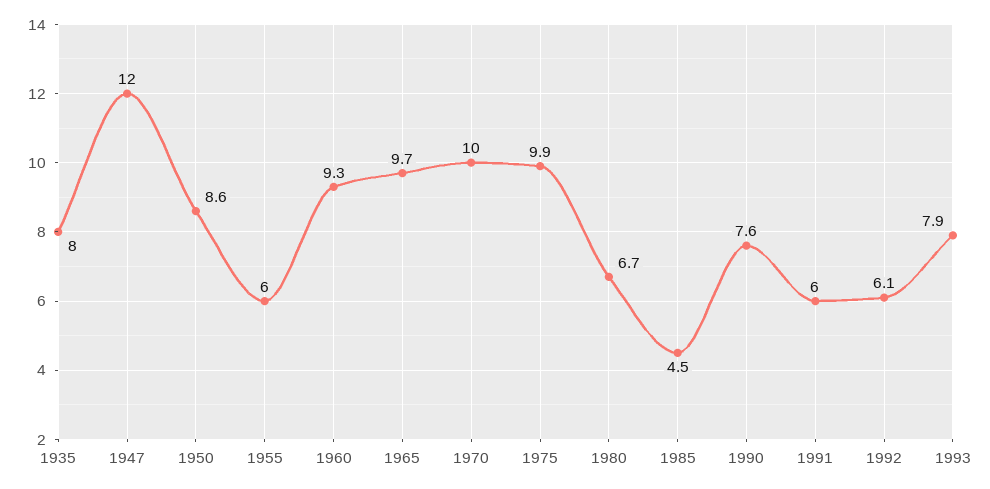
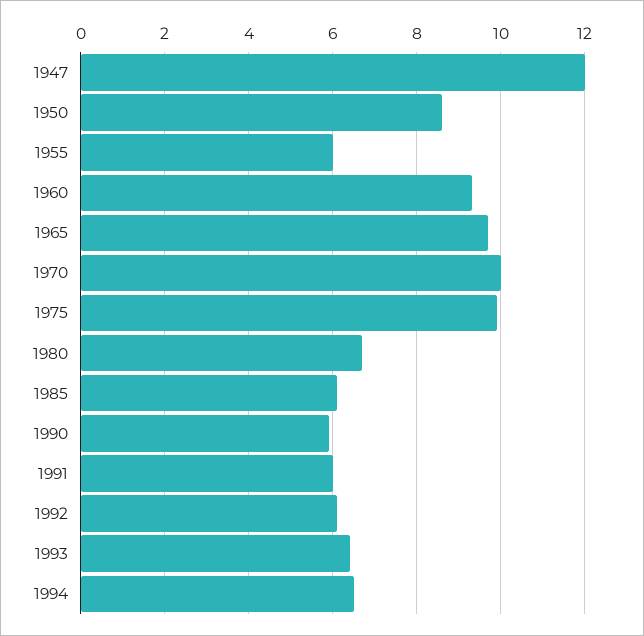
1935: 8 -> none
1985: 4.5 -> 6
1990: 7.6 -> 6
1993: 7.9 -> 6.5
1994: none -> 6.5

